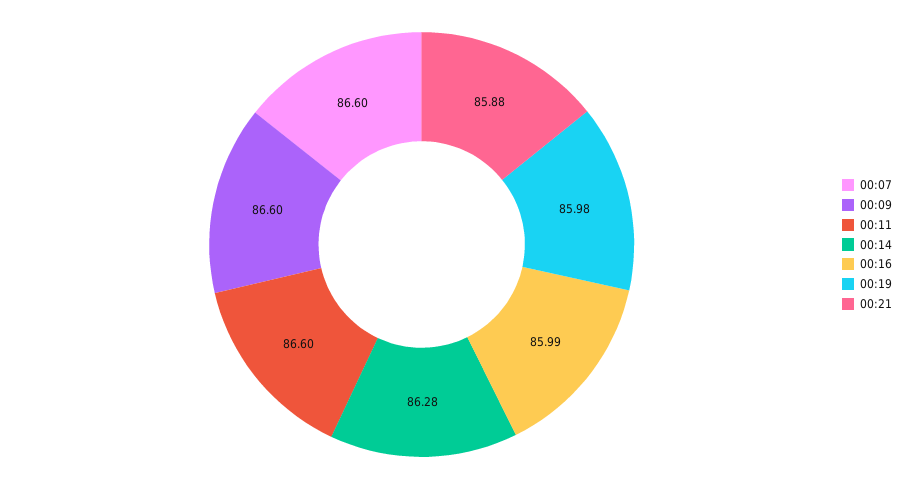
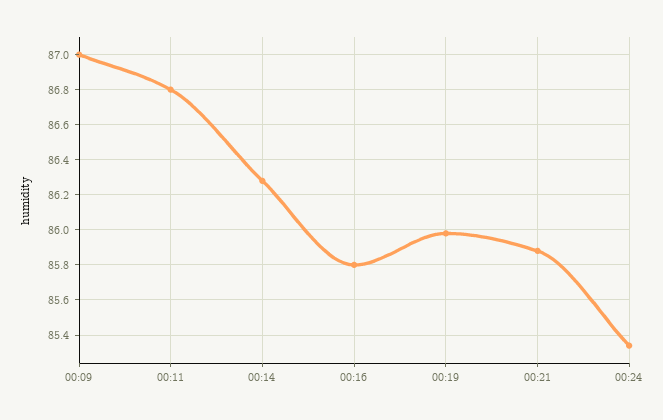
00:07: 86.6 -> none
00:09: 86.6 -> 87
00:11: 86.6 -> 86.8
00:16: 85.99 -> 85.8
00:24: none -> 85.35

